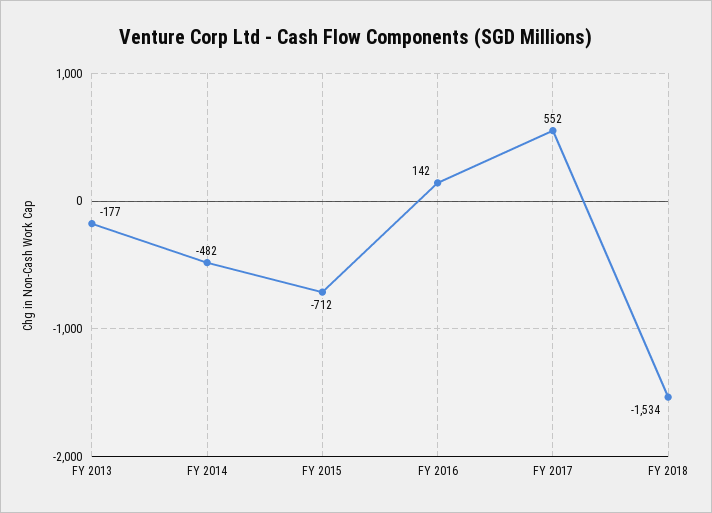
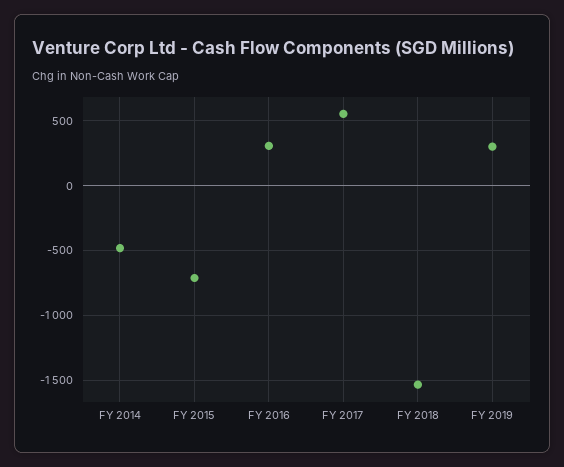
FY 2013: -177 -> none
FY 2016: 142 -> 300
FY 2019: none -> 300

